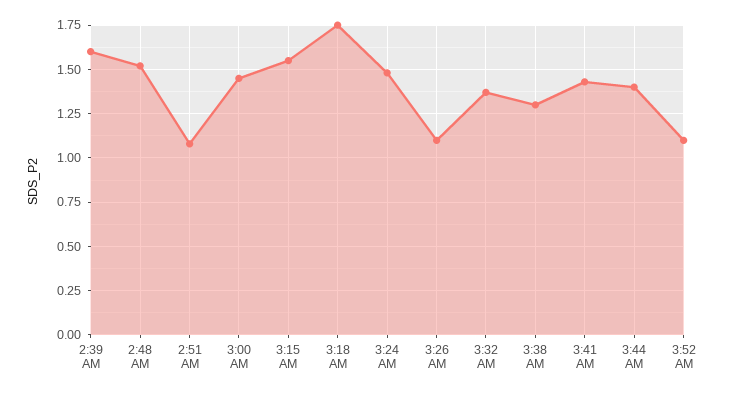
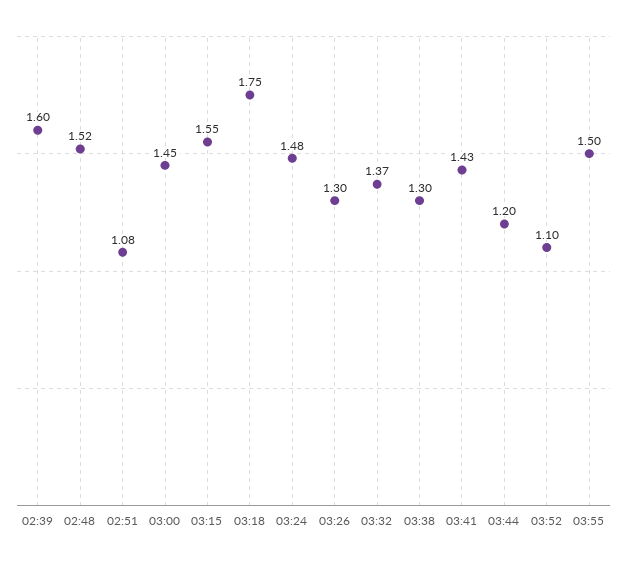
3:26 AM: 1.1 -> 1.3
3:44 AM: 1.4 -> 1.2
03:55: none -> 1.5

